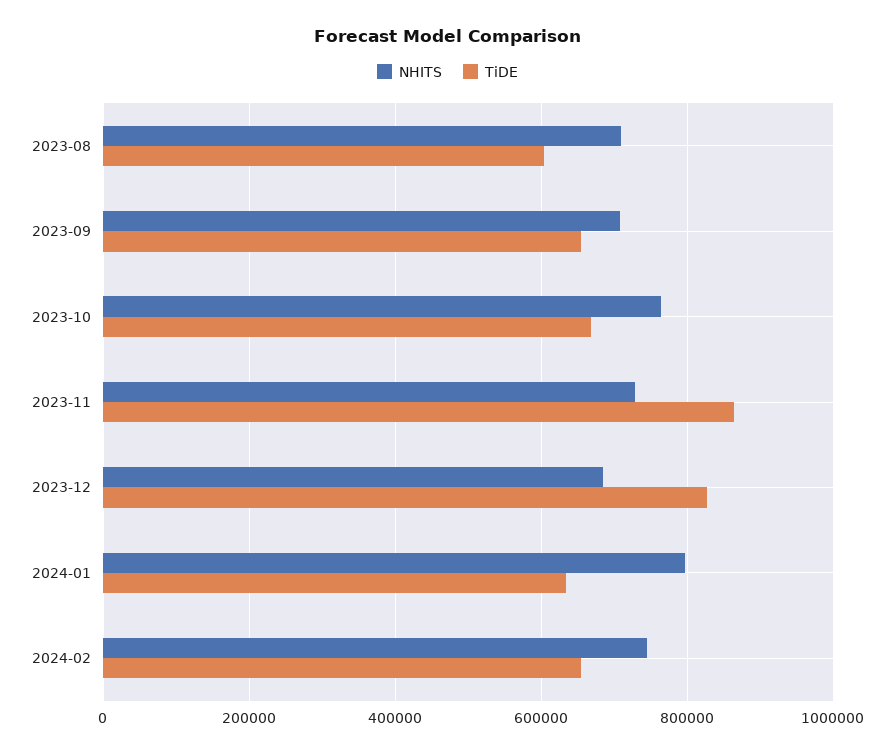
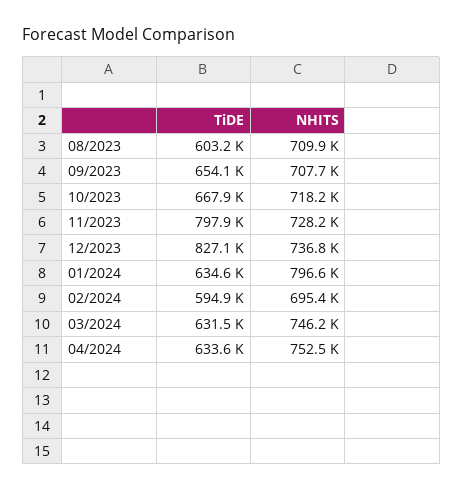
NHITS, 2023-10: 760000 -> 718200
TiDE, 2023-11: 860000 -> 797900
NHITS, 2023-12: 680000 -> 736800
NHITS, 2024-02: 740000 -> 695400
TiDE, 2024-02: 660000 -> 594900
TiDE, 03/2024: none -> 631500
NHITS, 03/2024: none -> 746200
TiDE, 04/2024: none -> 633600
NHITS, 04/2024: none -> 752500

